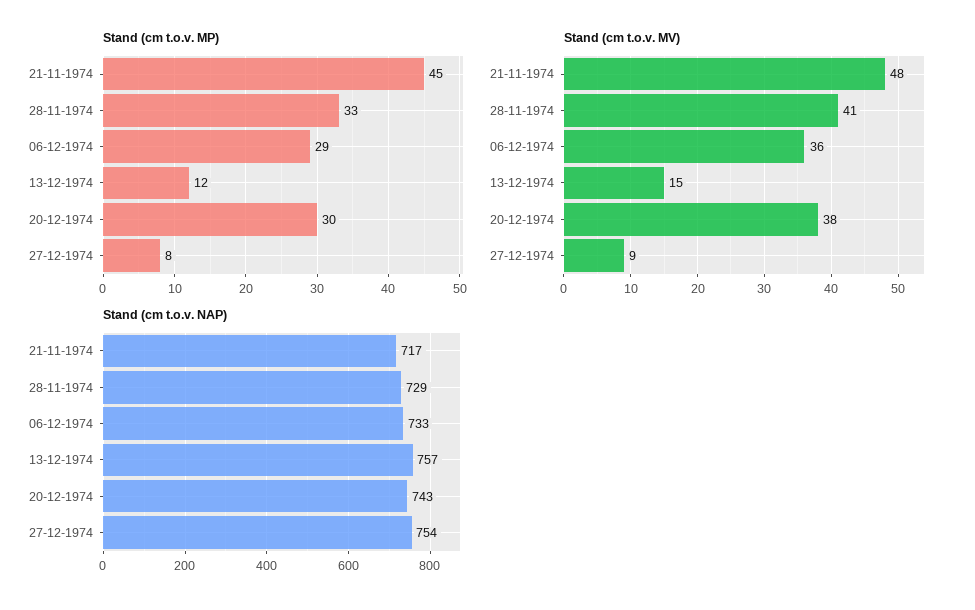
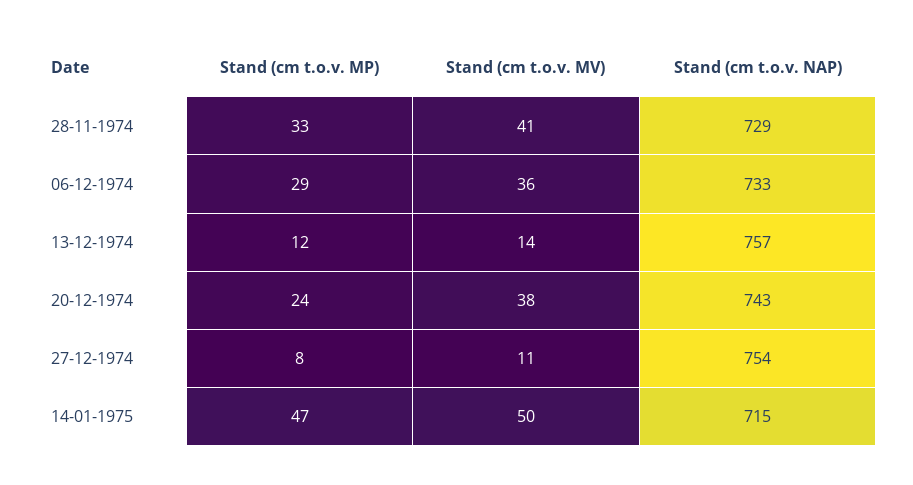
Stand (cm t.o.v. MP), 21-11-1974: 45 -> none
Stand (cm t.o.v. MP), 20-12-1974: 30 -> 24
Stand (cm t.o.v. MV), 21-11-1974: 48 -> none
Stand (cm t.o.v. MV), 13-12-1974: 15 -> 14
Stand (cm t.o.v. MV), 27-12-1974: 9 -> 11
Stand (cm t.o.v. NAP), 21-11-1974: 717 -> none
Stand (cm t.o.v. MP), 14-01-1975: none -> 47
Stand (cm t.o.v. MV), 14-01-1975: none -> 50
Stand (cm t.o.v. NAP), 14-01-1975: none -> 715

